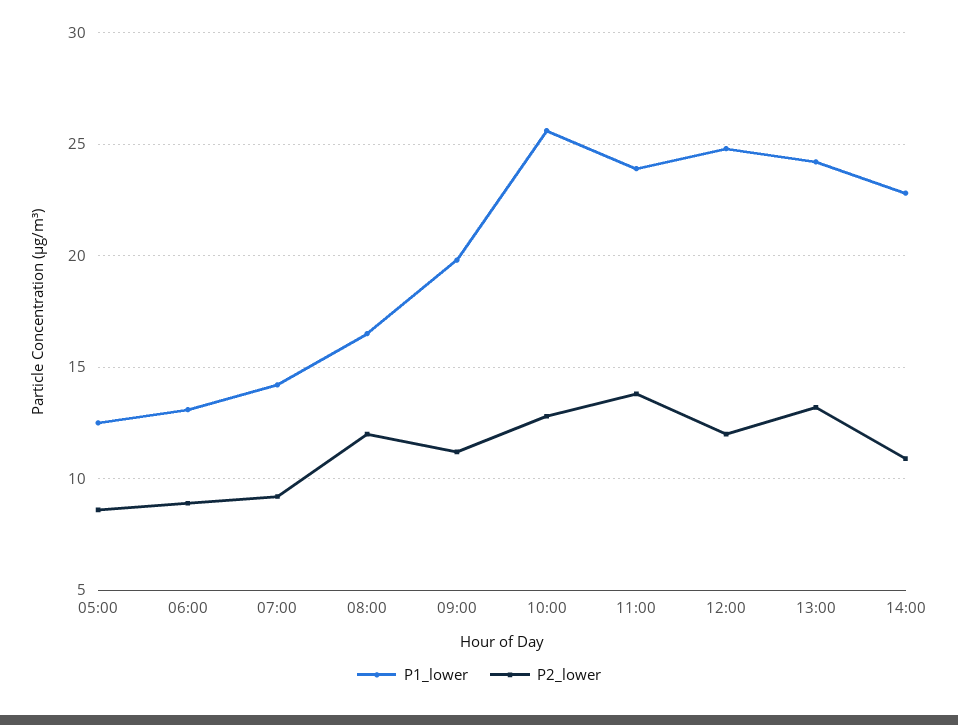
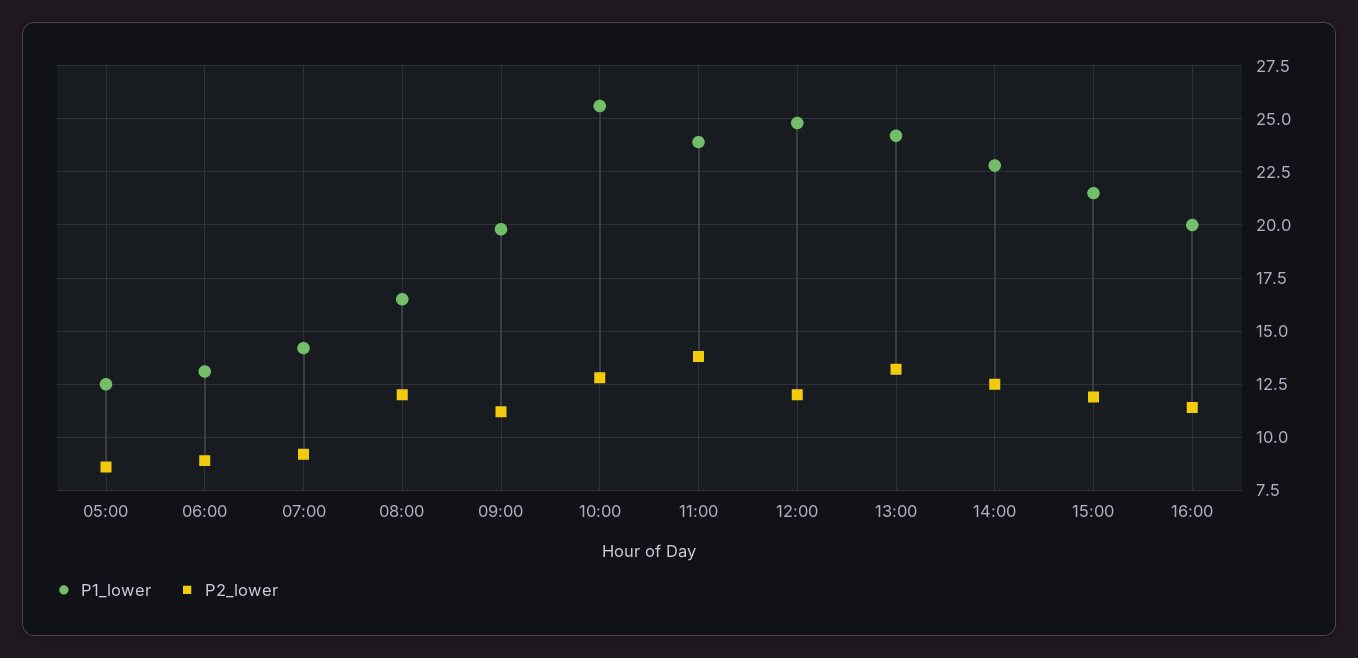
P2_lower, 14:00: 11 -> 12.5
P1_lower, 15:00: none -> 21.5
P2_lower, 15:00: none -> 12
P1_lower, 16:00: none -> 20
P2_lower, 16:00: none -> 11.5

